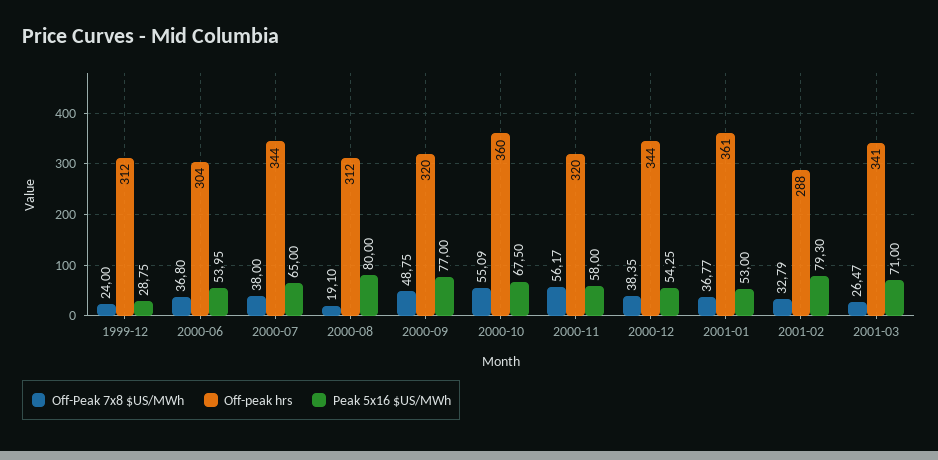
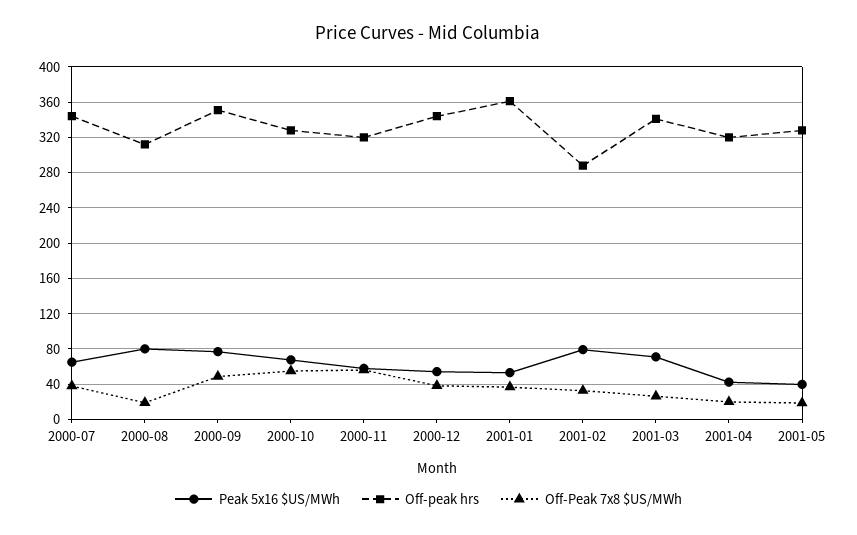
Off-Peak 7x8 $US/MWh, 1999-12: 24 -> none
Off-peak hrs, 1999-12: 312 -> none
Peak 5x16 $US/MWh, 1999-12: 28.75 -> none
Off-Peak 7x8 $US/MWh, 2000-06: 36.8 -> none
Off-peak hrs, 2000-06: 304 -> none
Peak 5x16 $US/MWh, 2000-06: 53.95 -> none
Off-peak hrs, 2000-09: 320 -> 350
Off-peak hrs, 2000-10: 360 -> 330
Peak 5x16 $US/MWh, 2001-04: none -> 40
Off-peak hrs, 2001-04: none -> 320
Off-Peak 7x8 $US/MWh, 2001-04: none -> 20
Peak 5x16 $US/MWh, 2001-05: none -> 40
Off-peak hrs, 2001-05: none -> 330
Off-Peak 7x8 $US/MWh, 2001-05: none -> 20

